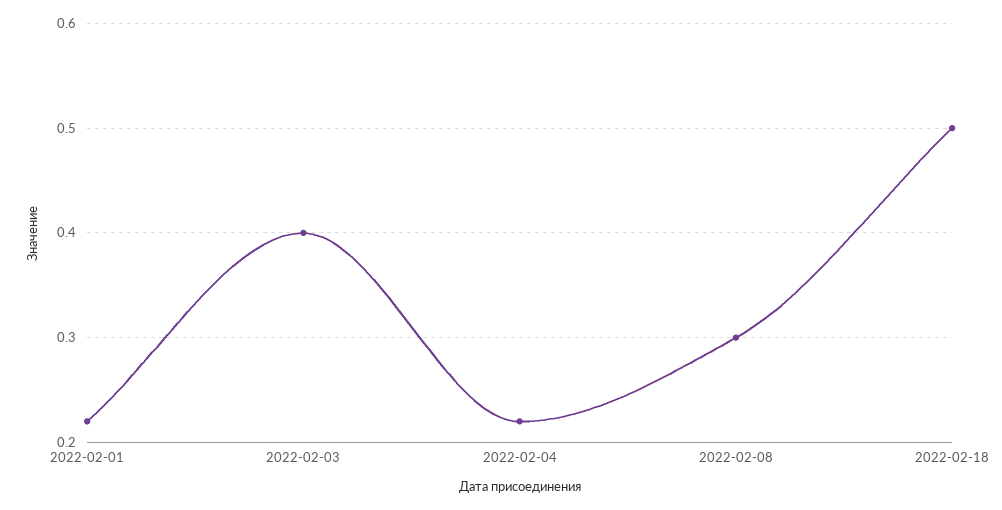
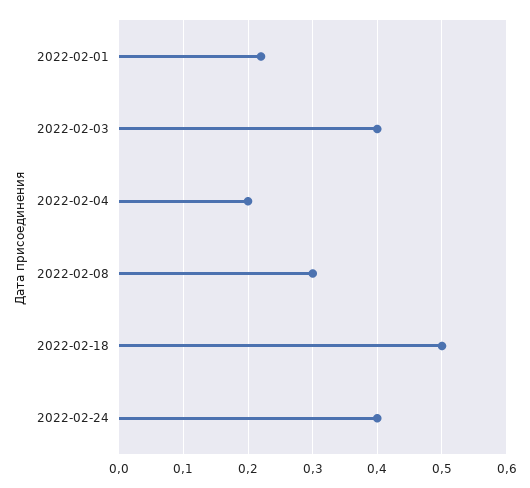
2022-02-04: 0.22 -> 0.2
2022-02-24: none -> 0.4

